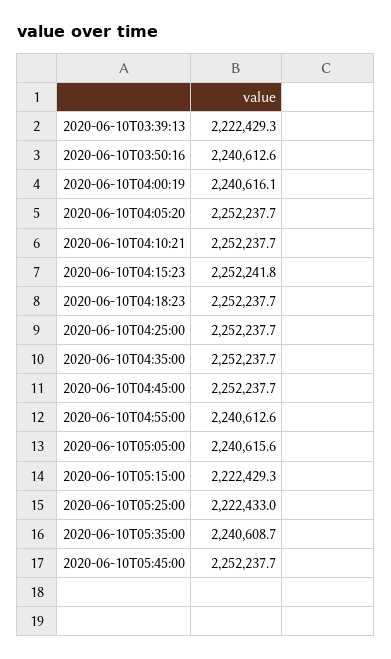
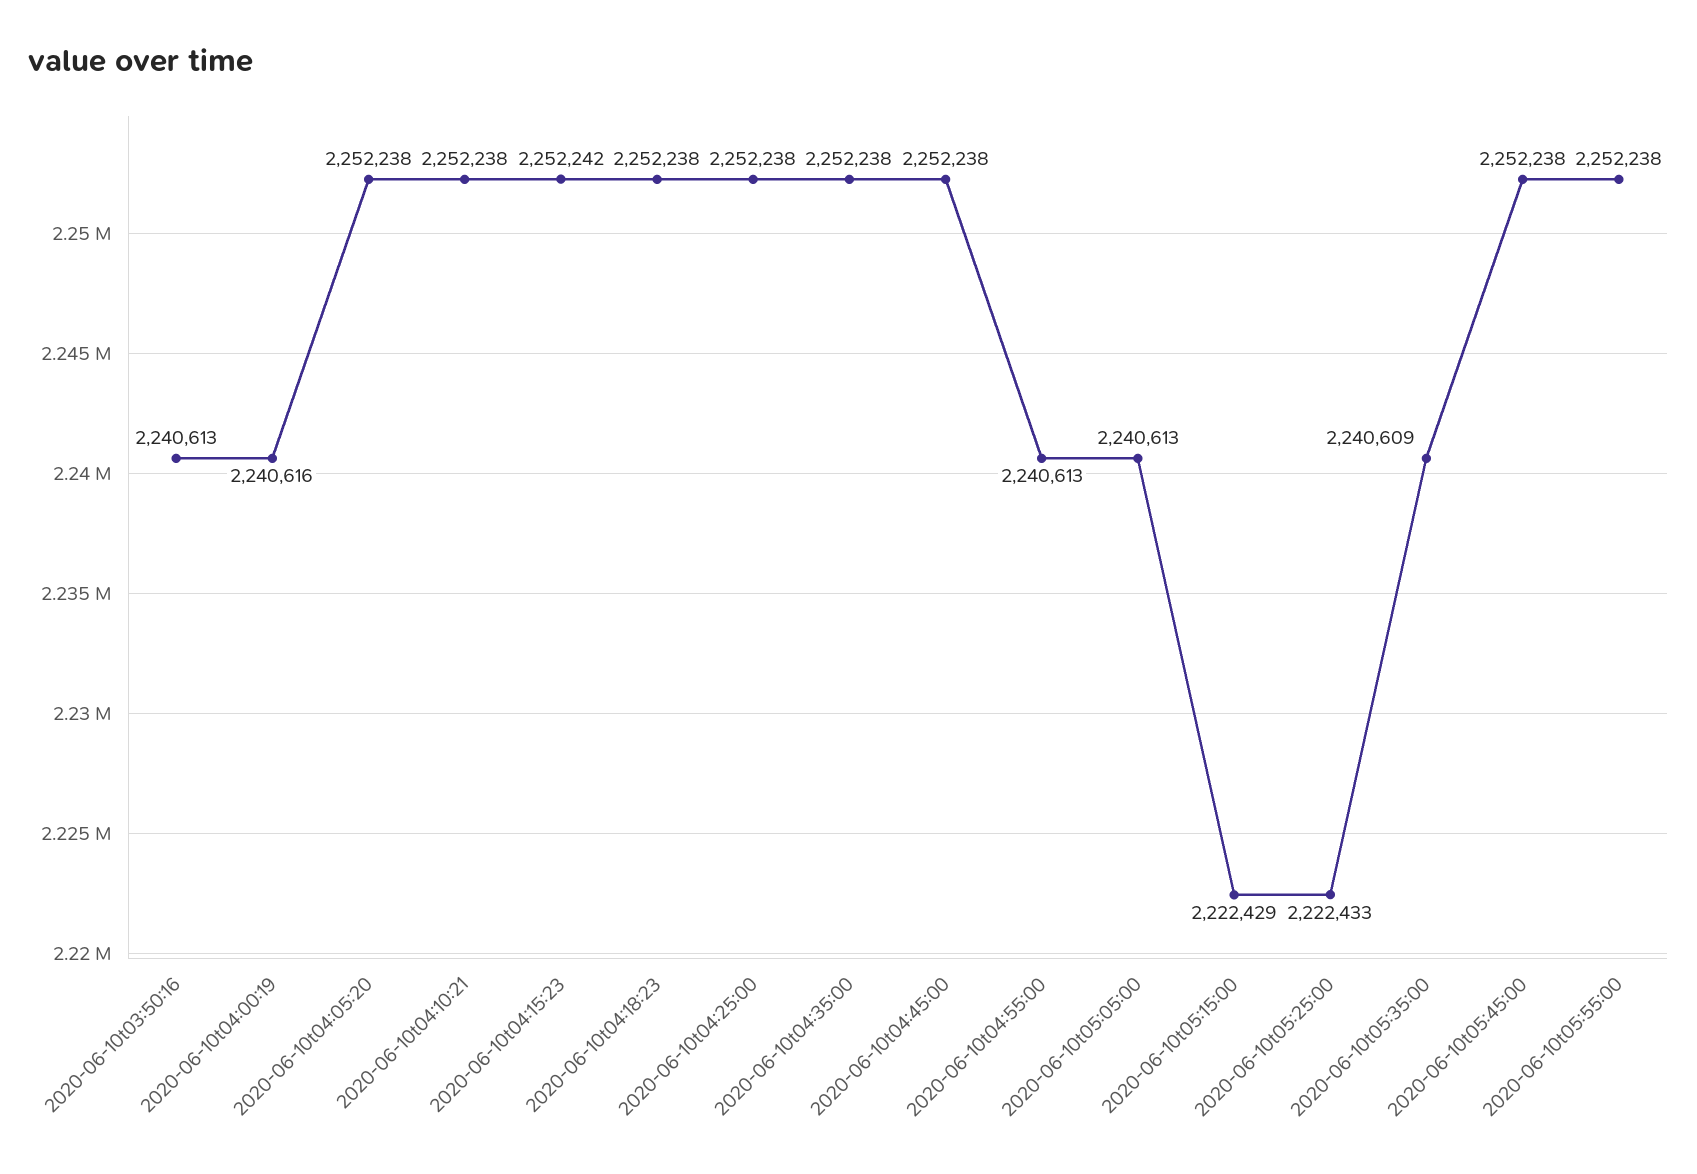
2020-06-10T03:39:13: 2222429.3 -> none
2020-06-10T05:05:00: 2240615.6 -> 2240613
2020-06-10t05:55:00: none -> 2252238

